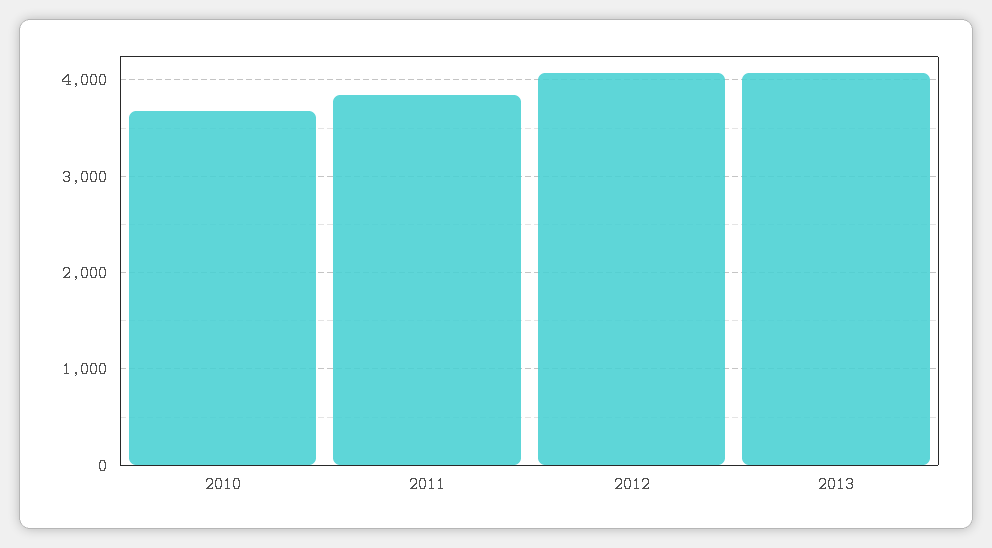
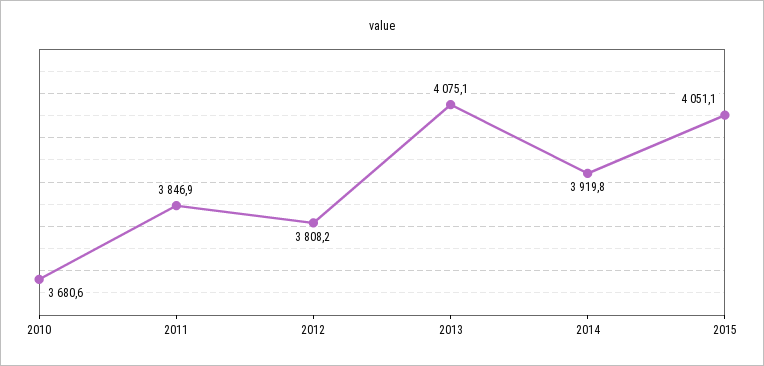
2012: 4100 -> 3808.2
2014: none -> 3919.8
2015: none -> 4051.1

